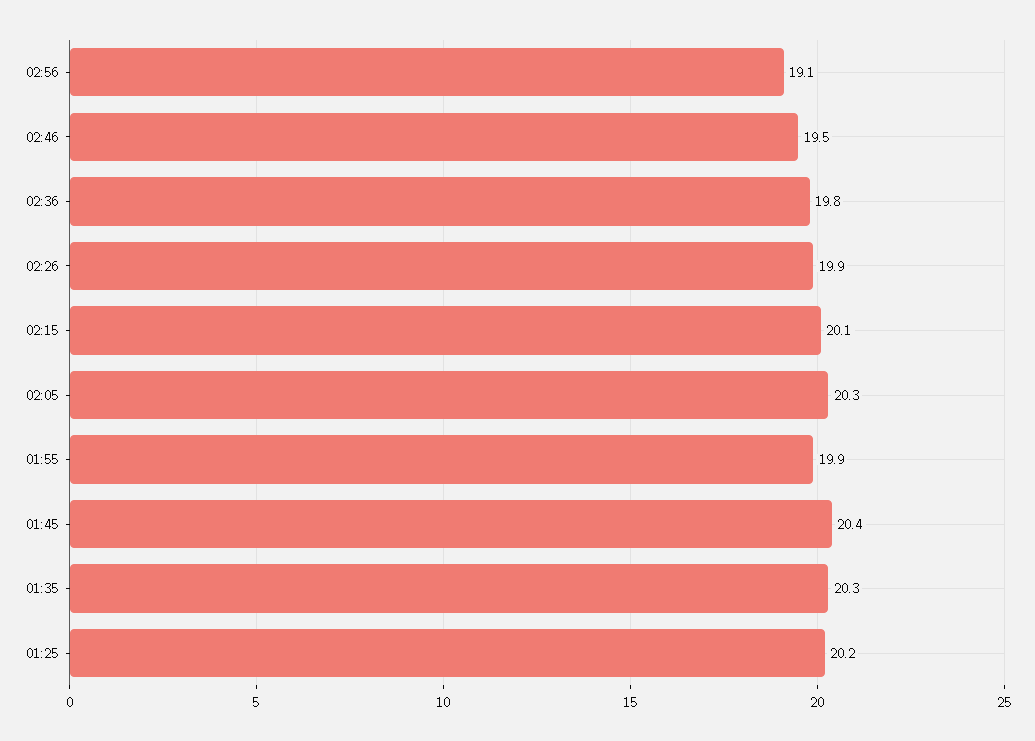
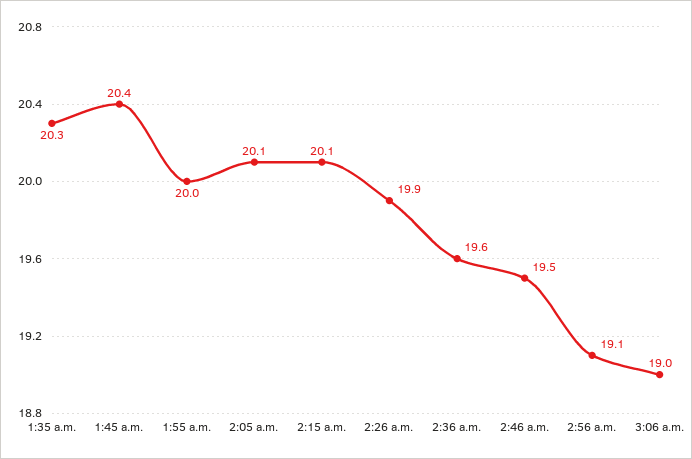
02:36: 19.8 -> 19.6
02:05: 20.3 -> 20.1
01:55: 19.9 -> 20
01:25: 20.2 -> none
3:06 a.m.: none -> 19

